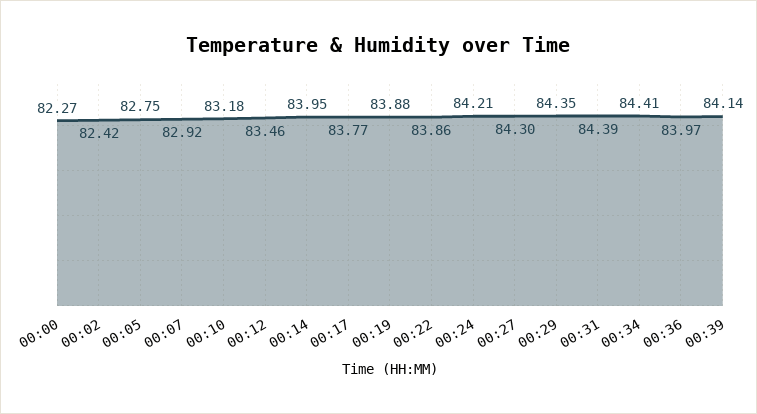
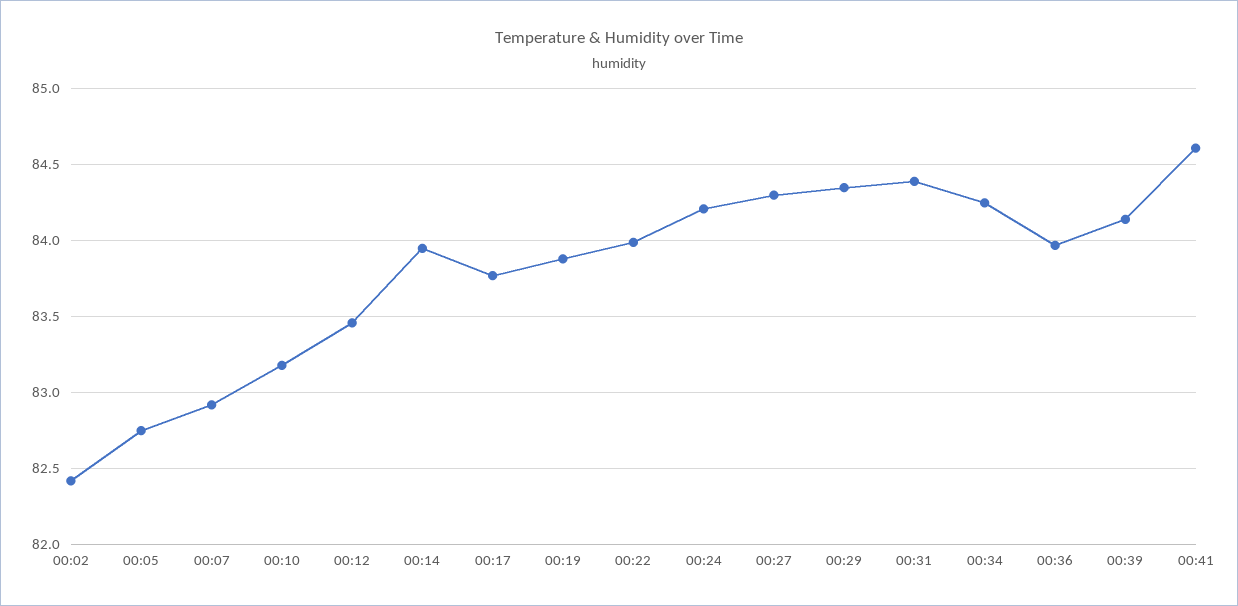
00:00: 82.27 -> none
00:22: 83.86 -> 84
00:34: 84.41 -> 84.25
00:41: none -> 84.6

